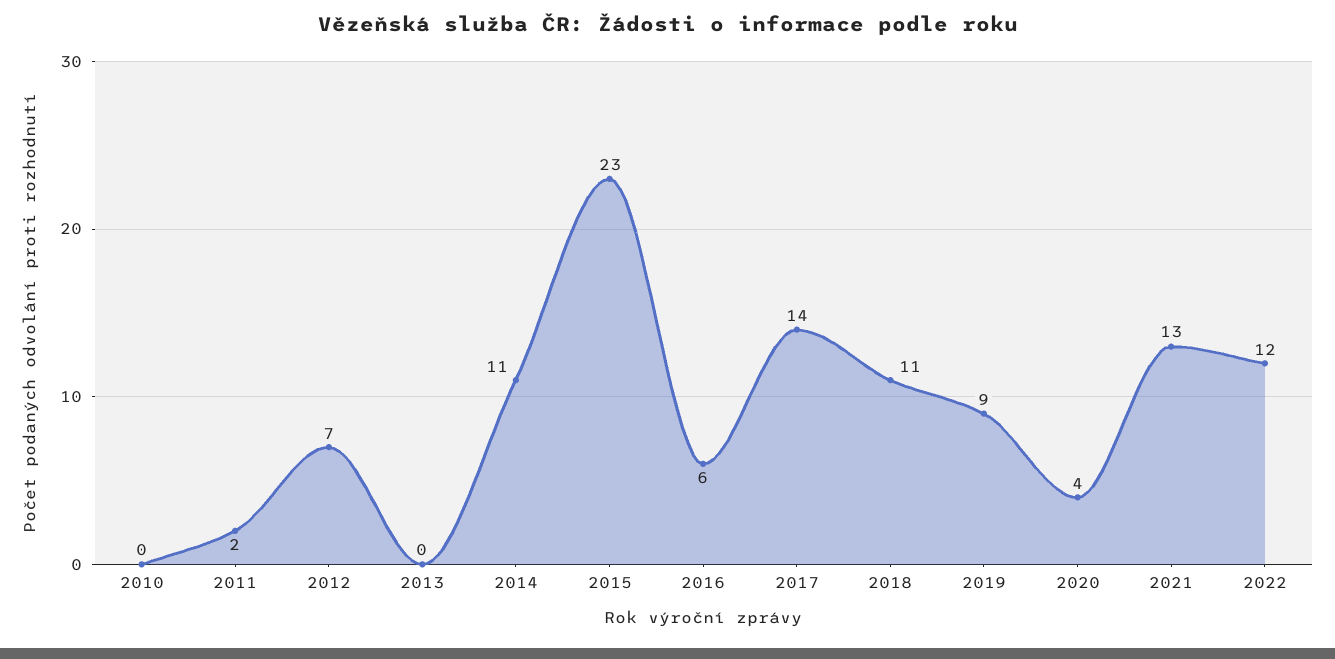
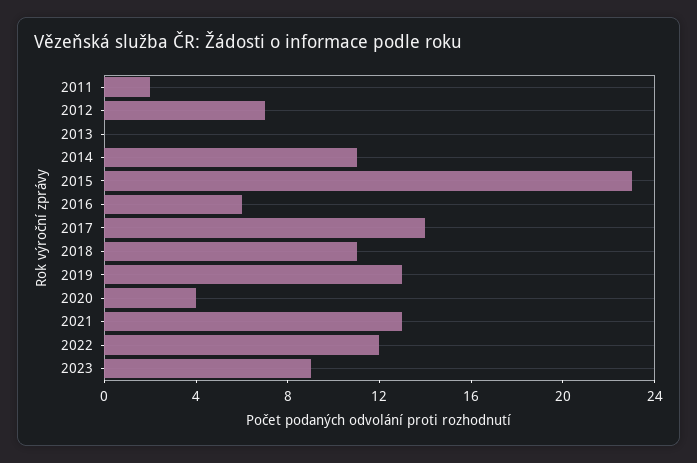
2010: 0 -> none
2019: 9 -> 13
2023: none -> 9

